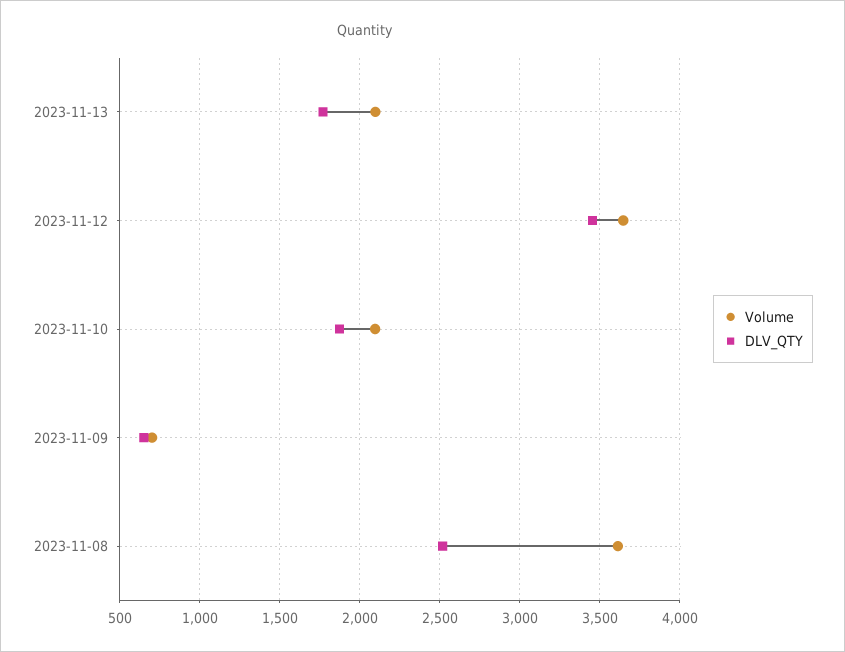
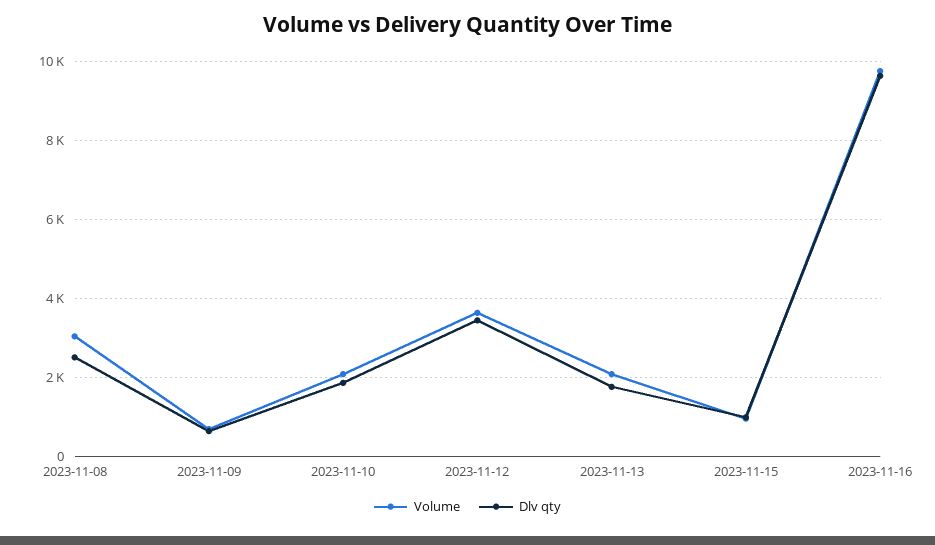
Volume, 2023-11-08: 3600 -> 3000
Volume, 2023-11-15: none -> 1000
DLV_QTY, 2023-11-15: none -> 1000
Volume, 2023-11-16: none -> 9800
DLV_QTY, 2023-11-16: none -> 9600

